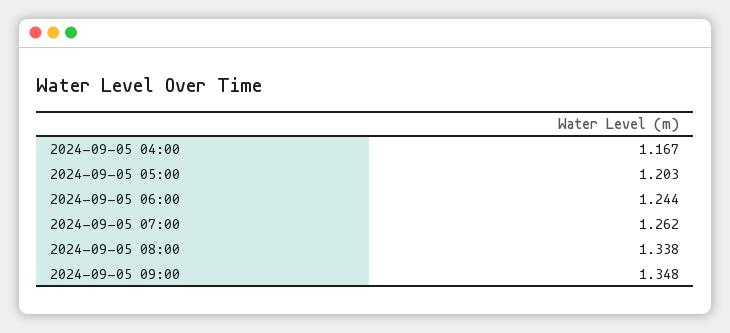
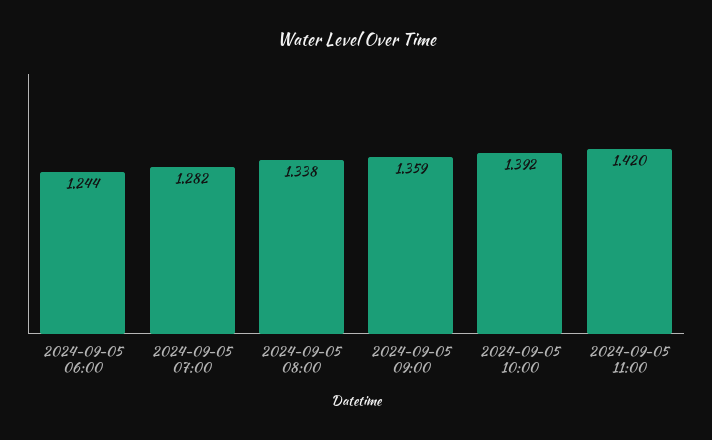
2024-09-05 04:00: 1.167 -> none
2024-09-05 05:00: 1.203 -> none
2024-09-05 07:00: 1.262 -> 1.282
2024-09-05 09:00: 1.348 -> 1.359
2024-09-05 10:00: none -> 1.392
2024-09-05 11:00: none -> 1.42

